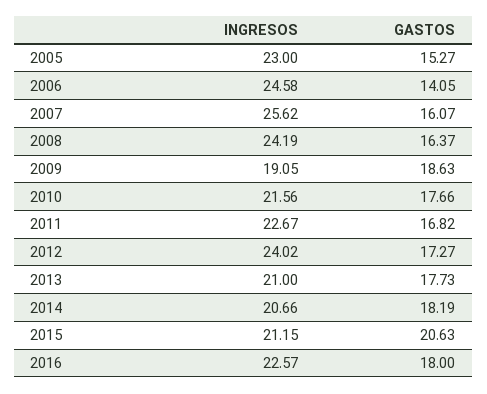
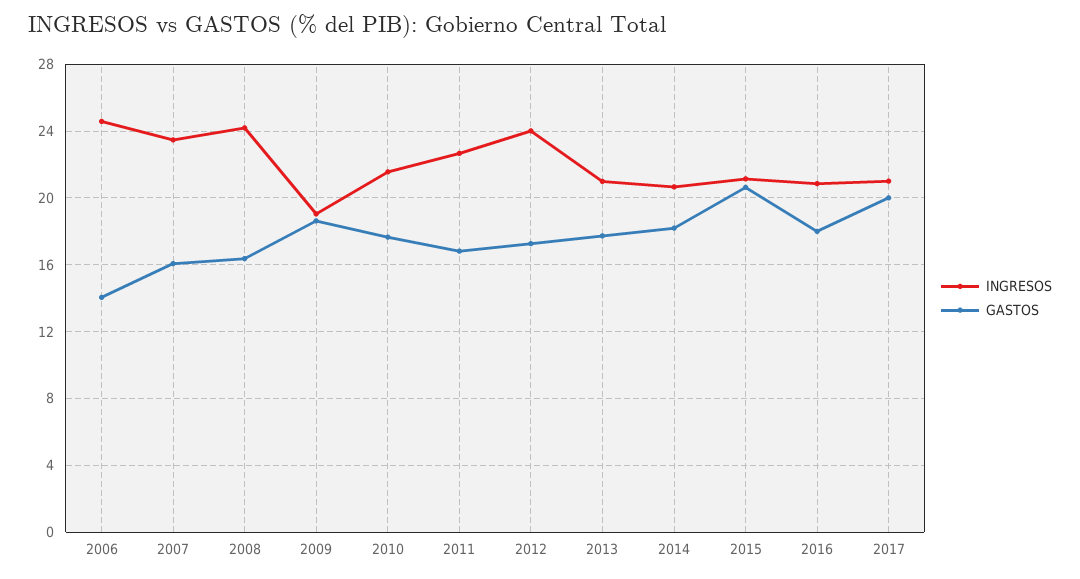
INGRESOS, 2005: 23 -> none
GASTOS, 2005: 15.27 -> none
INGRESOS, 2007: 25.62 -> 23.5
INGRESOS, 2016: 22.57 -> 21
INGRESOS, 2017: none -> 21
GASTOS, 2017: none -> 20

